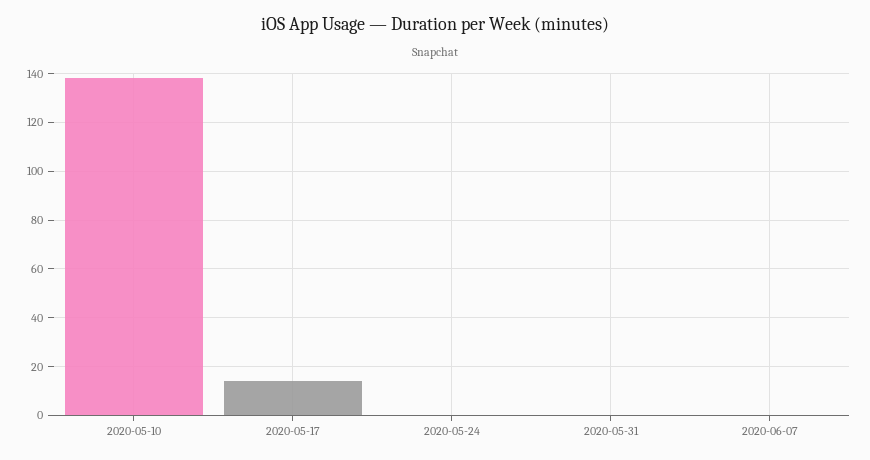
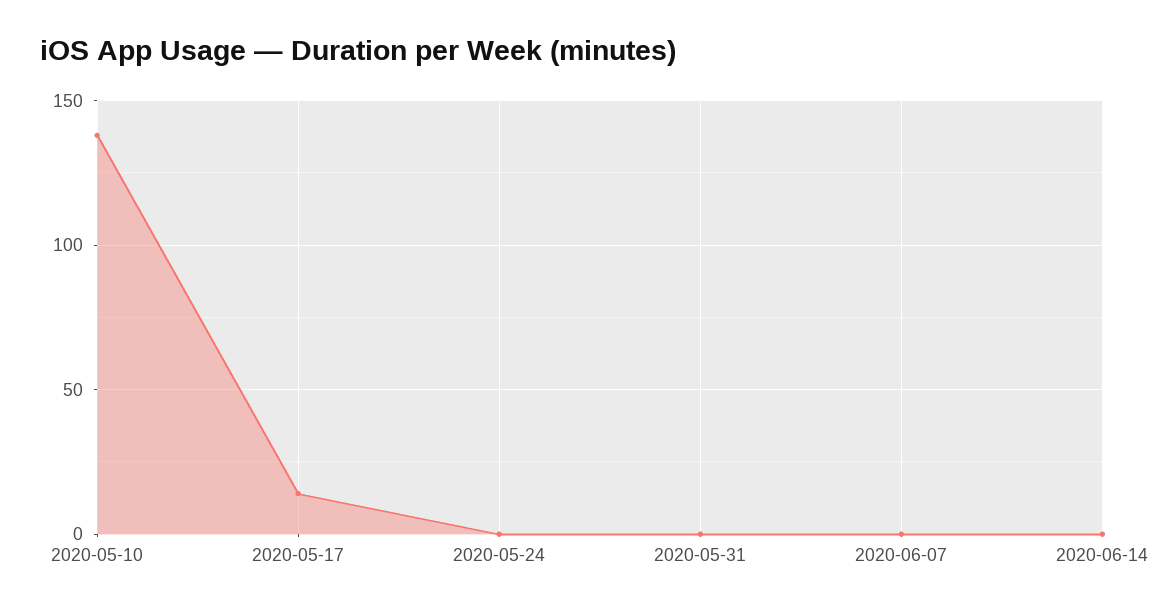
2020-06-14: none -> 0

